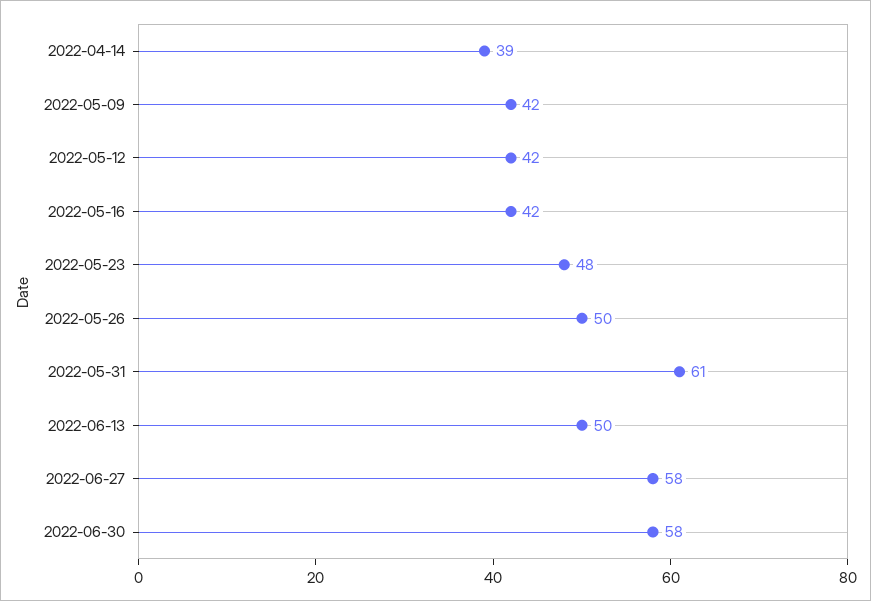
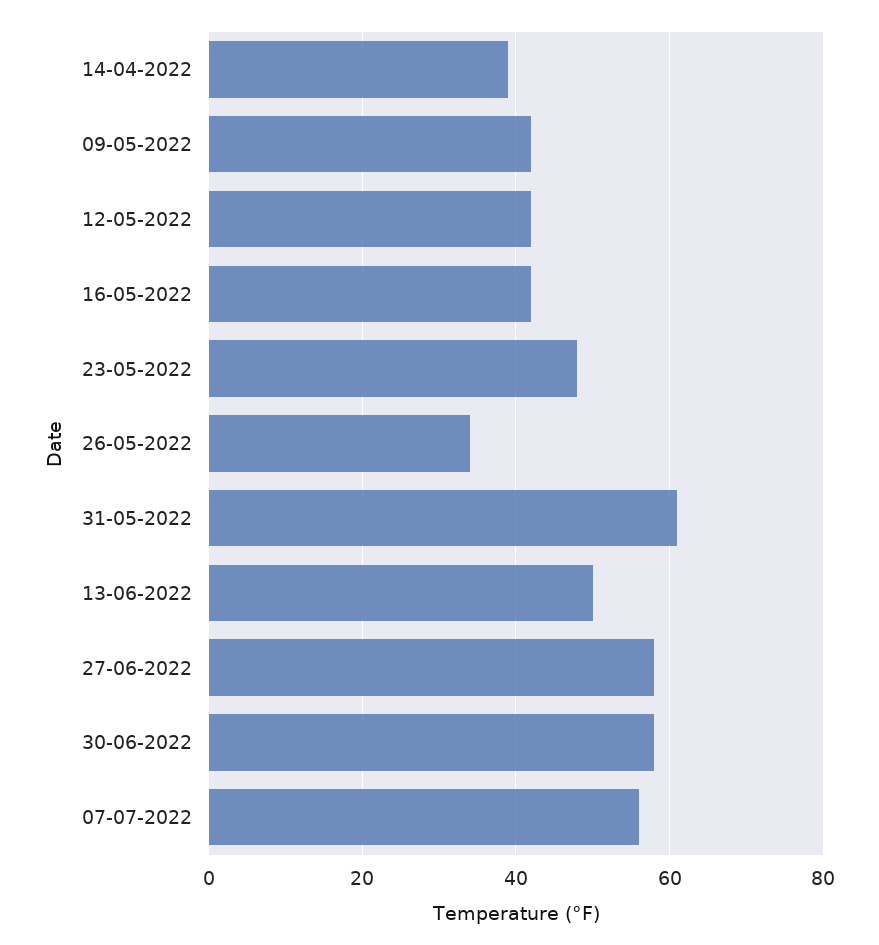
2022-05-26: 50 -> 35
07-07-2022: none -> 55

